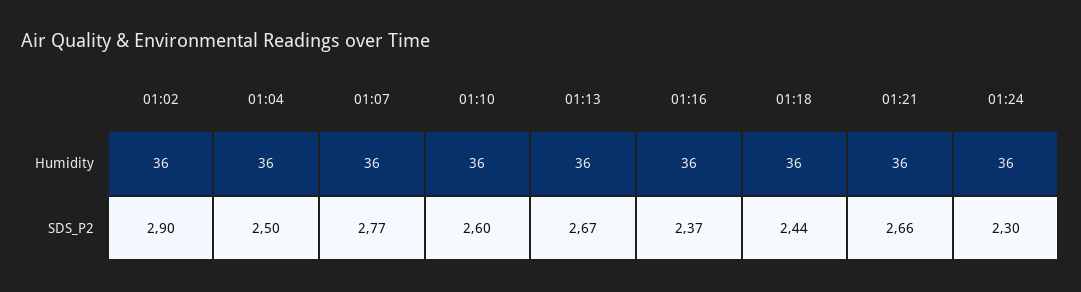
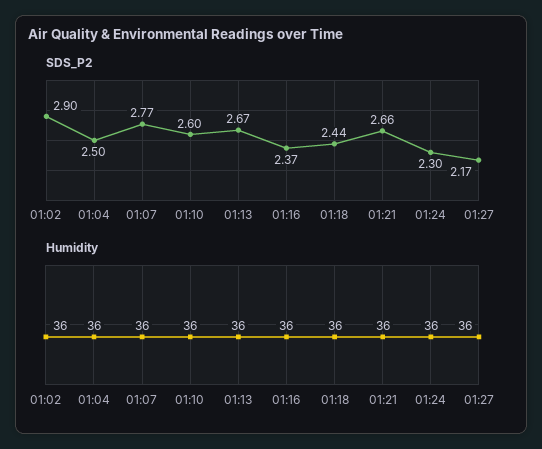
SDS_P2, 01:27: none -> 2.17
Humidity, 01:27: none -> 36

